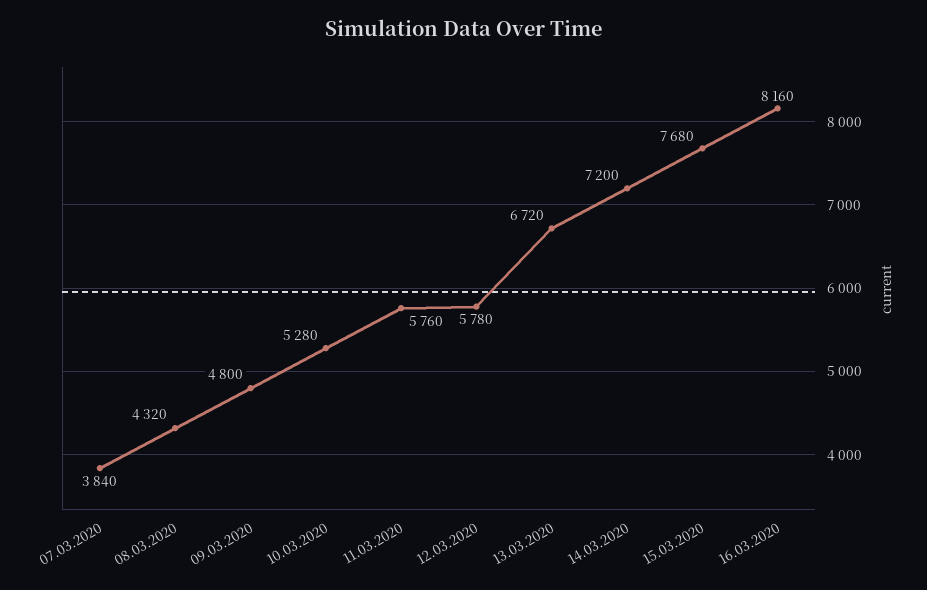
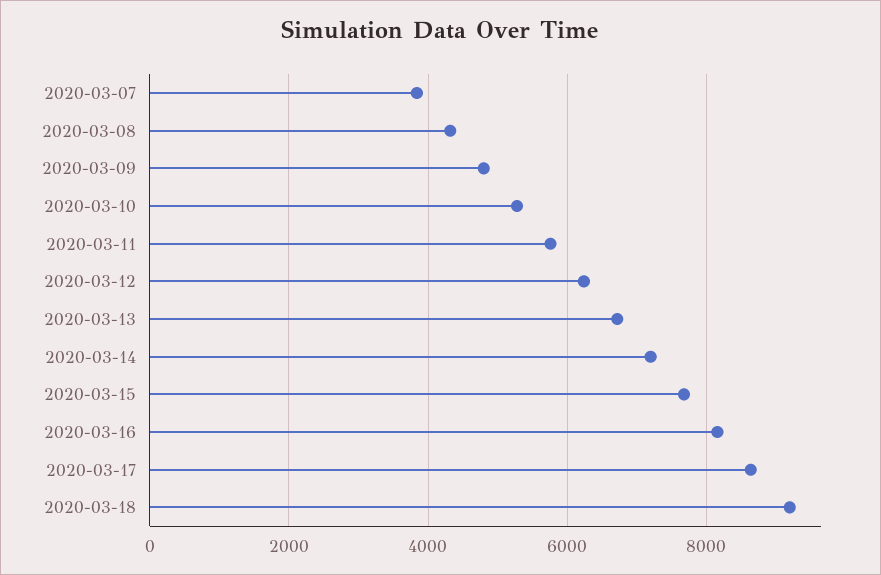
12.03.2020: 5780 -> 6200
2020-03-17: none -> 8600
2020-03-18: none -> 9200

